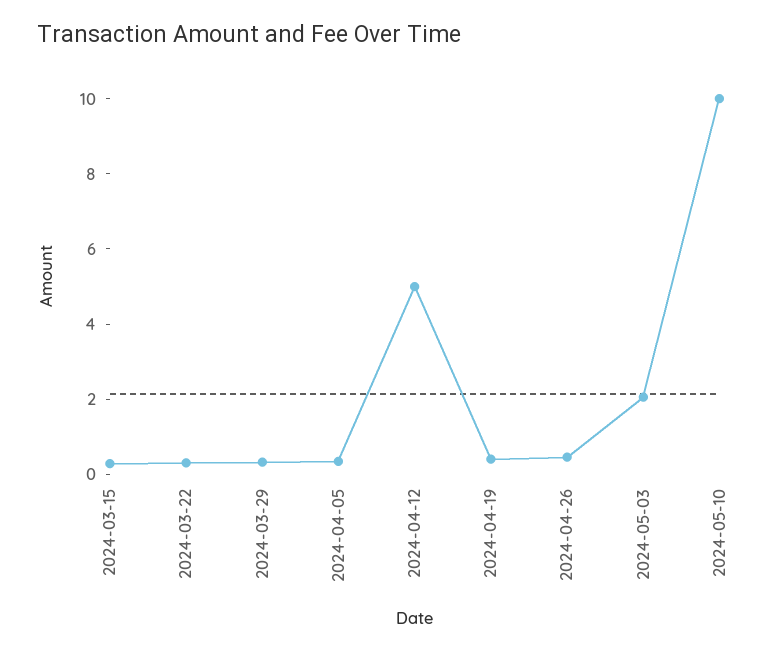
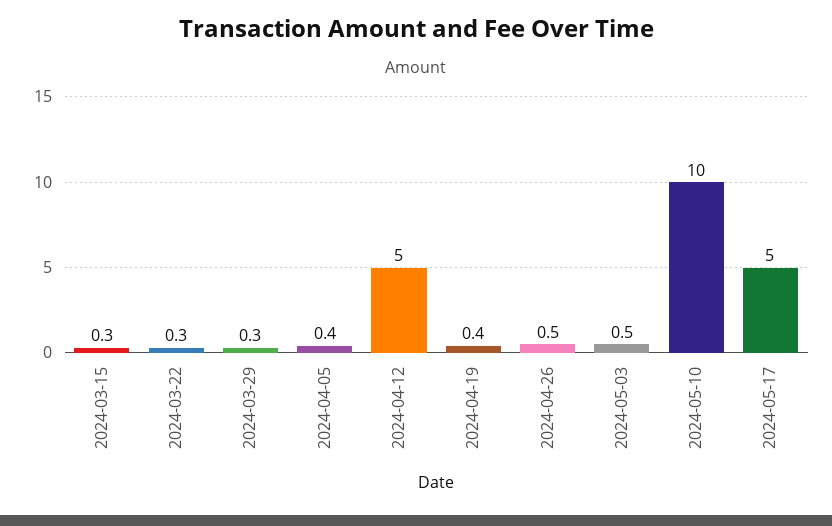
2024-05-03: 2 -> 0.5
2024-05-17: none -> 5

